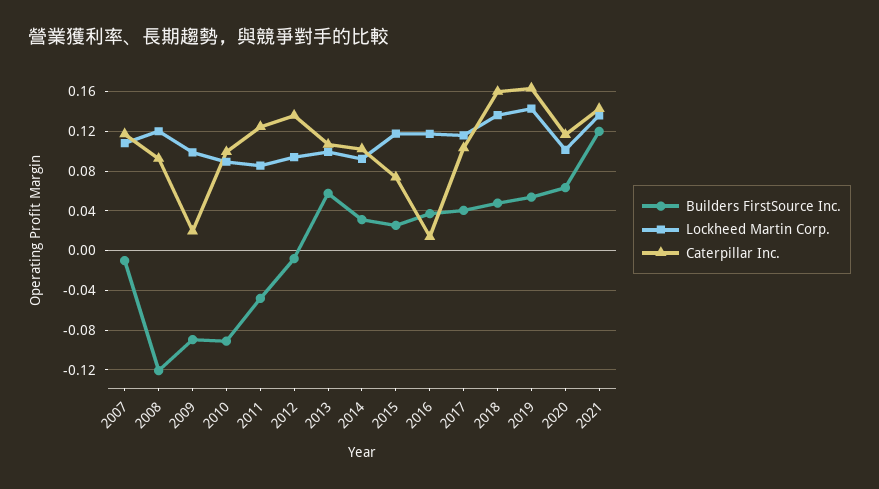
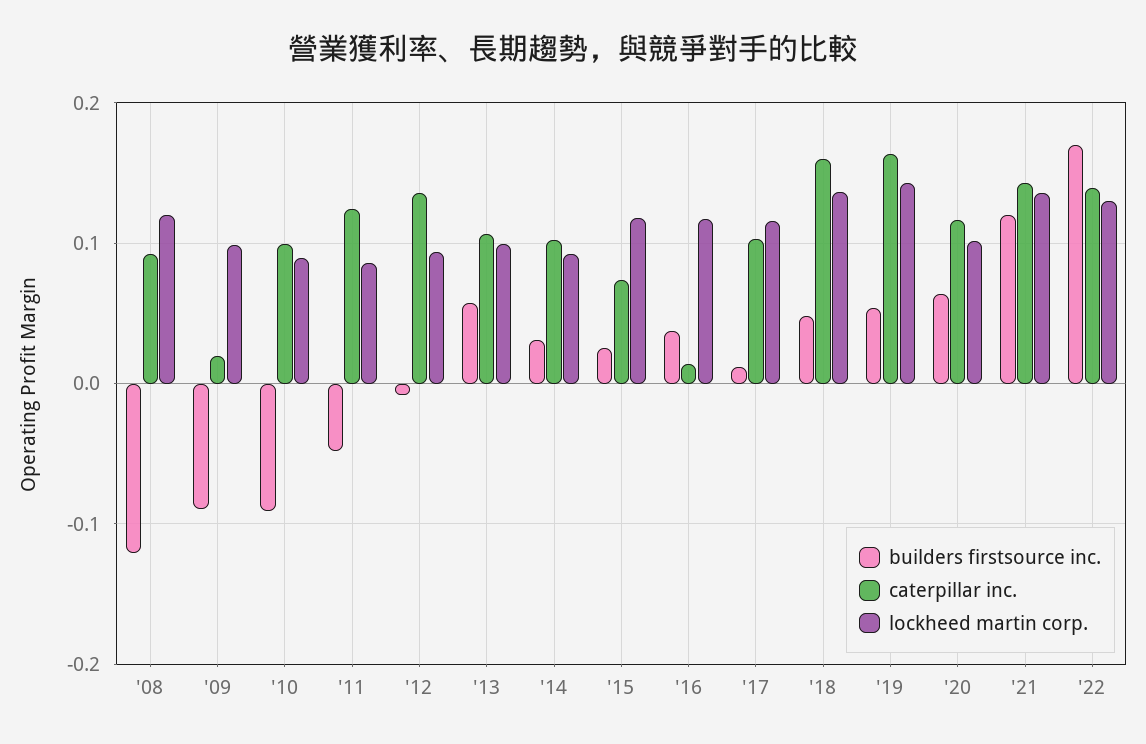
Builders FirstSource Inc., 2007: -0.01 -> none
Lockheed Martin Corp., 2007: 0.11 -> none
Caterpillar Inc., 2007: 0.12 -> none
Builders FirstSource Inc., 2017: 0.04 -> 0.01
Builders FirstSource Inc., '22: none -> 0.17
Caterpillar Inc., '22: none -> 0.14
Lockheed Martin Corp., '22: none -> 0.13

